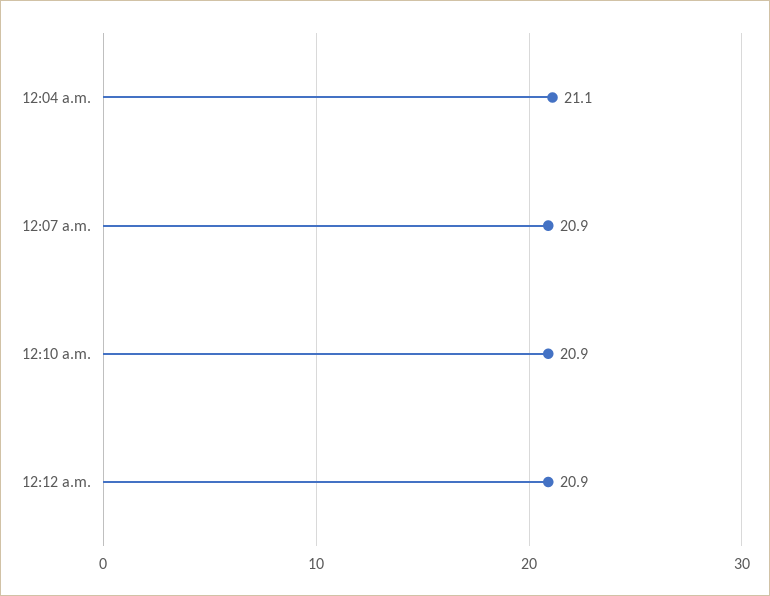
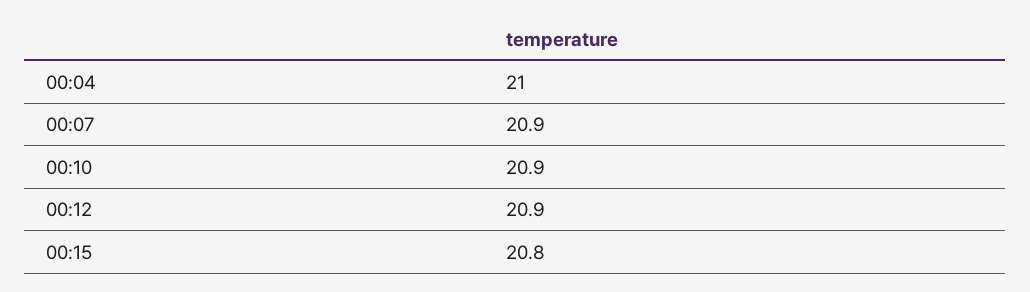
12:04 a.m.: 21.1 -> 21
00:15: none -> 20.8

